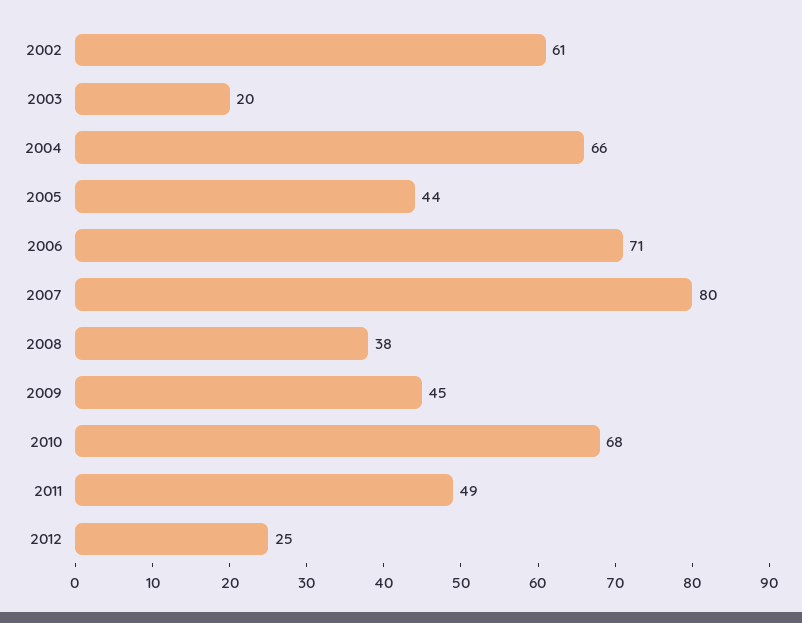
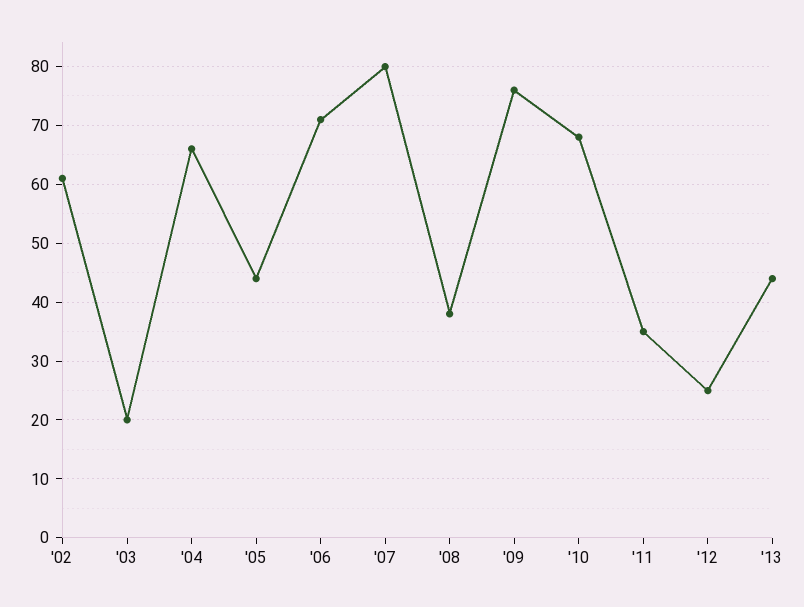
2009: 45 -> 75
2011: 49 -> 35
'13: none -> 45

